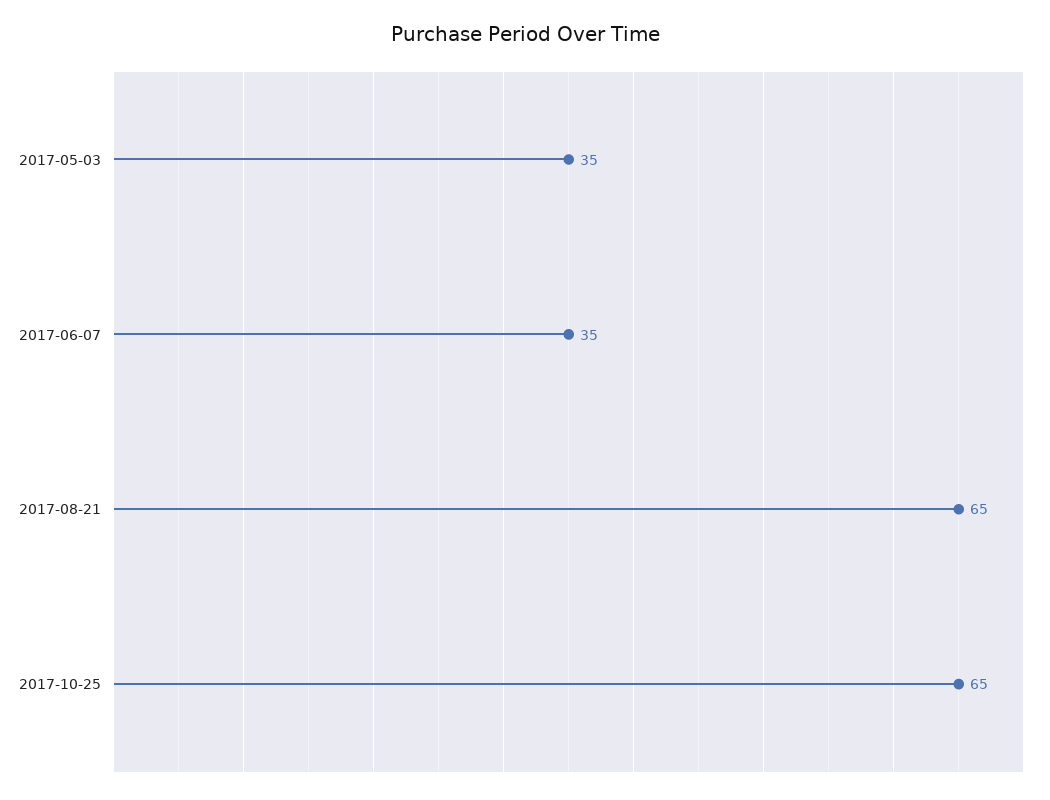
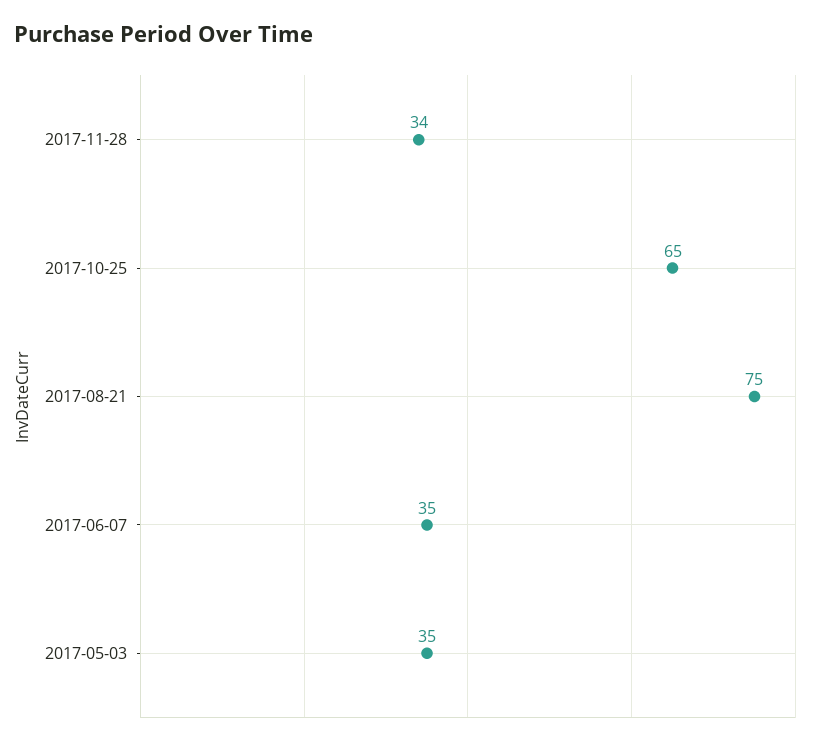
2017-08-21: 65 -> 75
2017-11-28: none -> 34

